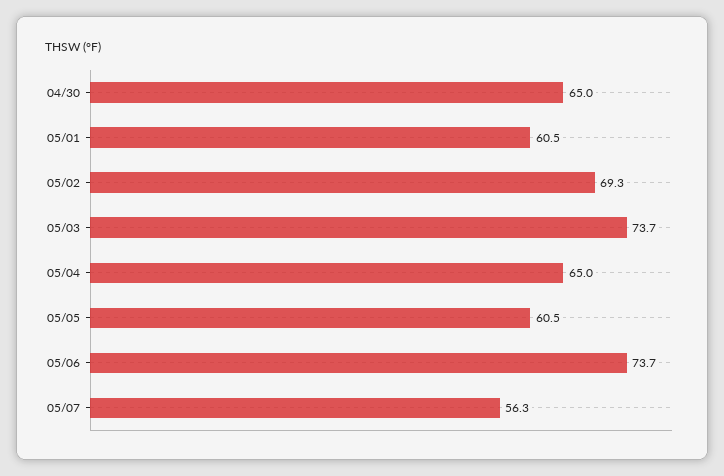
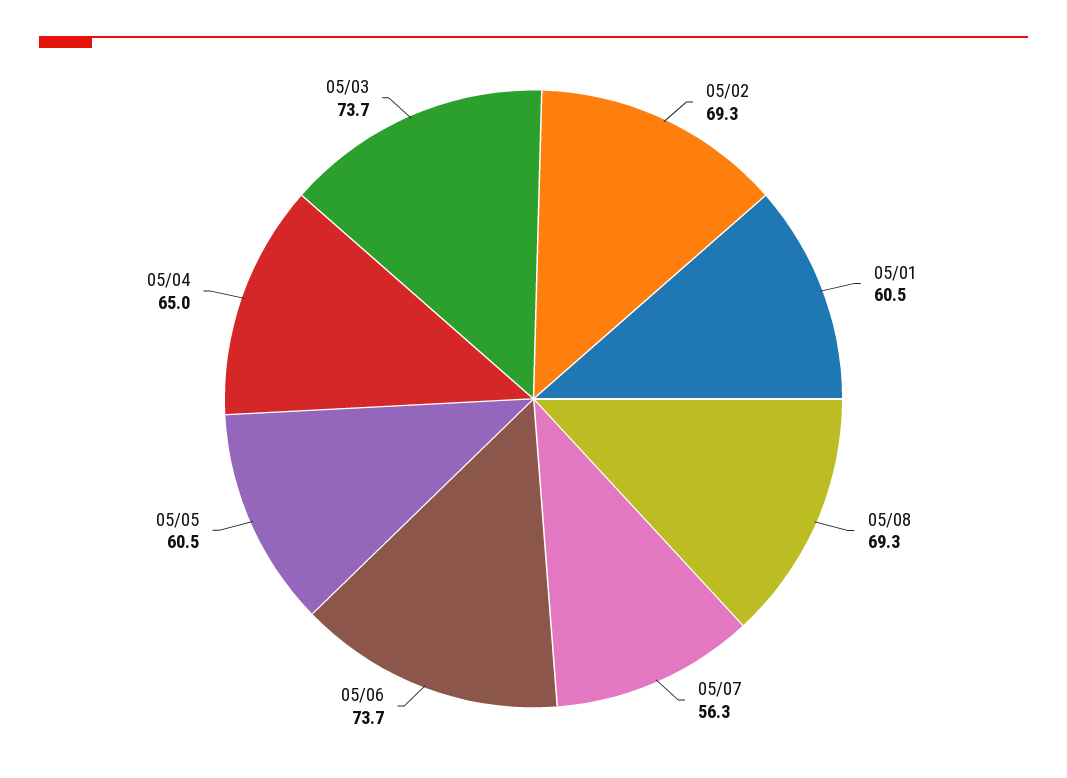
04/30: 65 -> none
05/08: none -> 69.3

